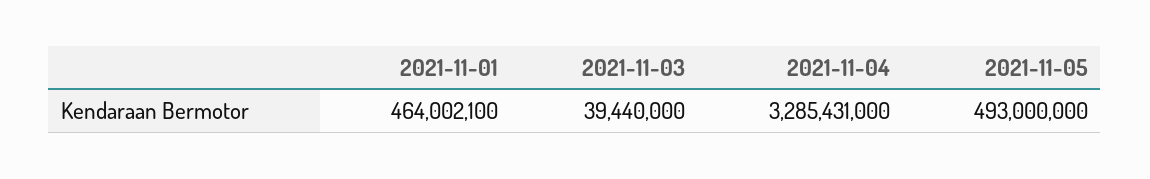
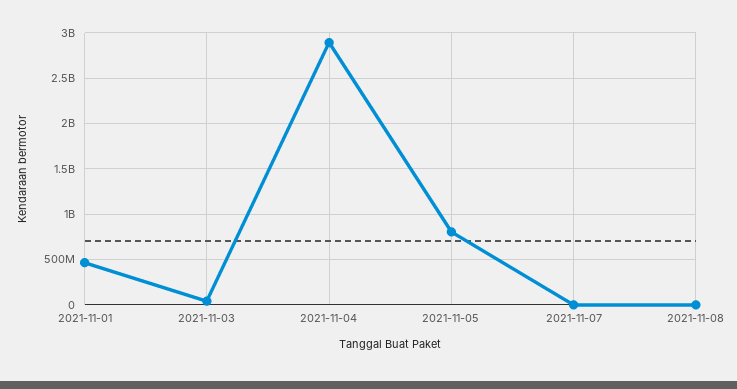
2021-11-04: 3285431000 -> 2900000000
2021-11-05: 493000000 -> 800000000
2021-11-07: none -> 0
2021-11-08: none -> 0

